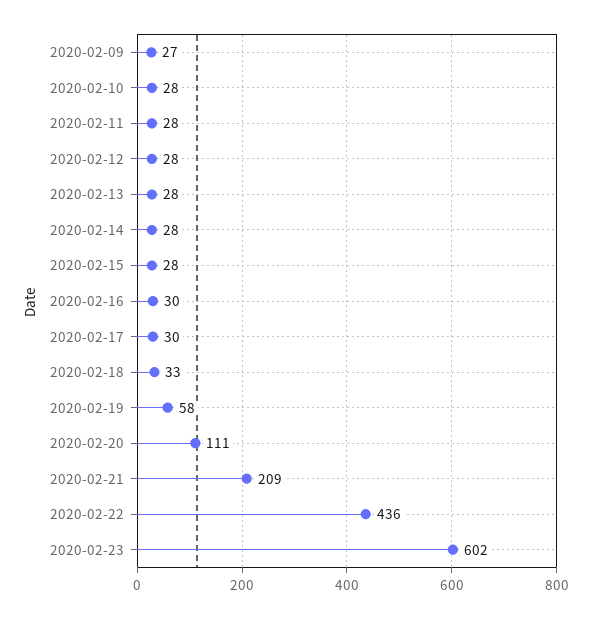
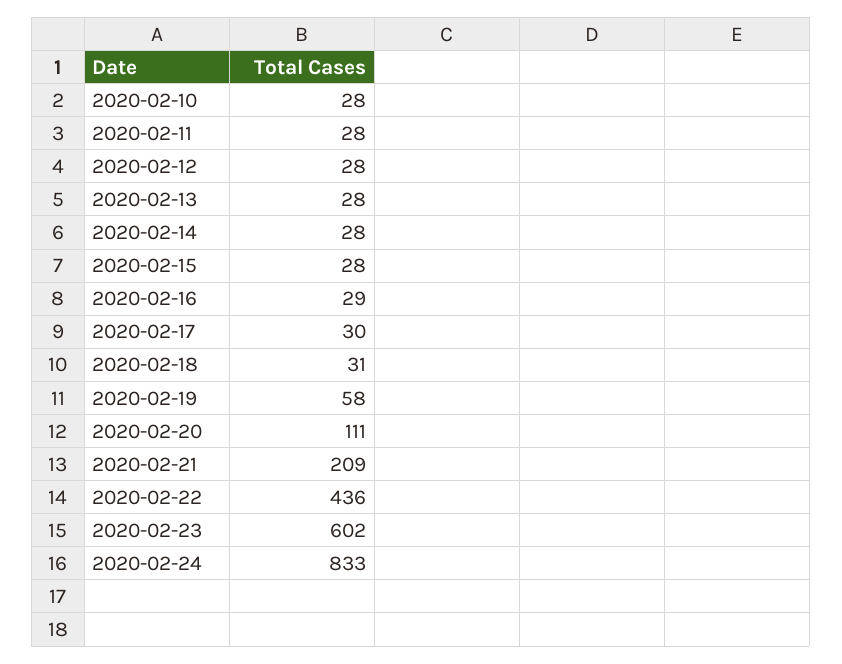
2020-02-09: 27 -> none
2020-02-16: 30 -> 29
2020-02-18: 33 -> 31
2020-02-24: none -> 833

